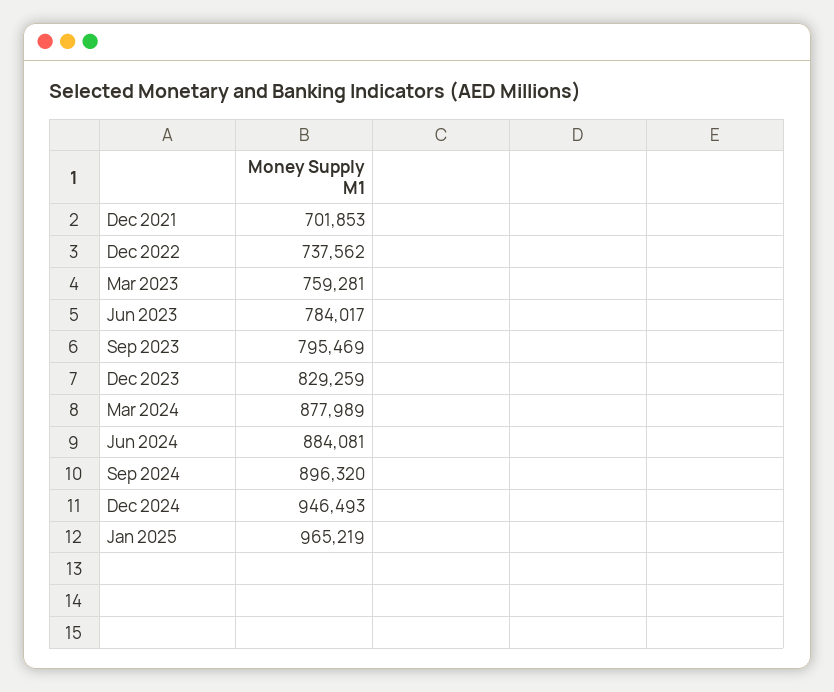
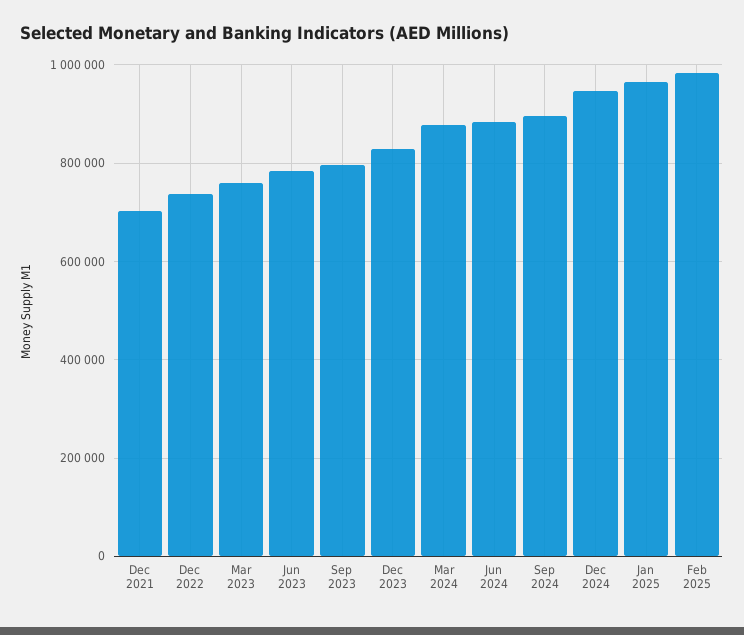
Feb 2025: none -> 980000

